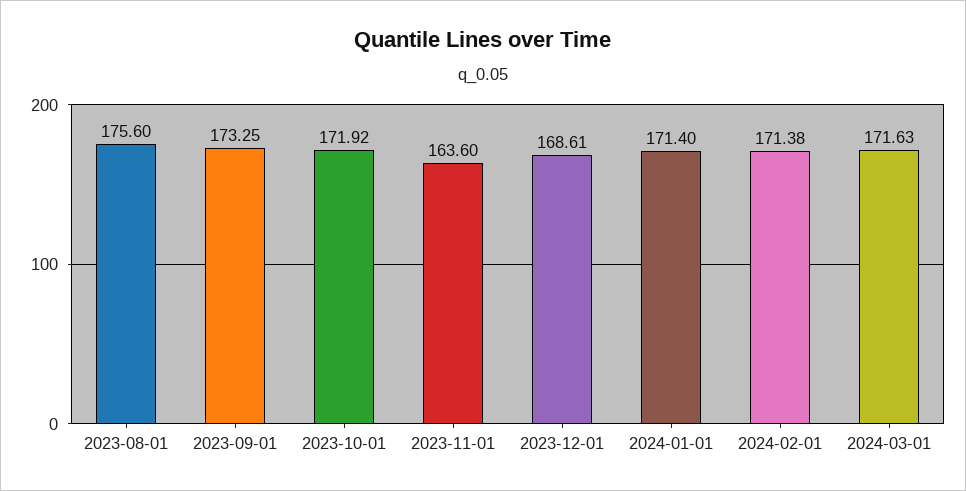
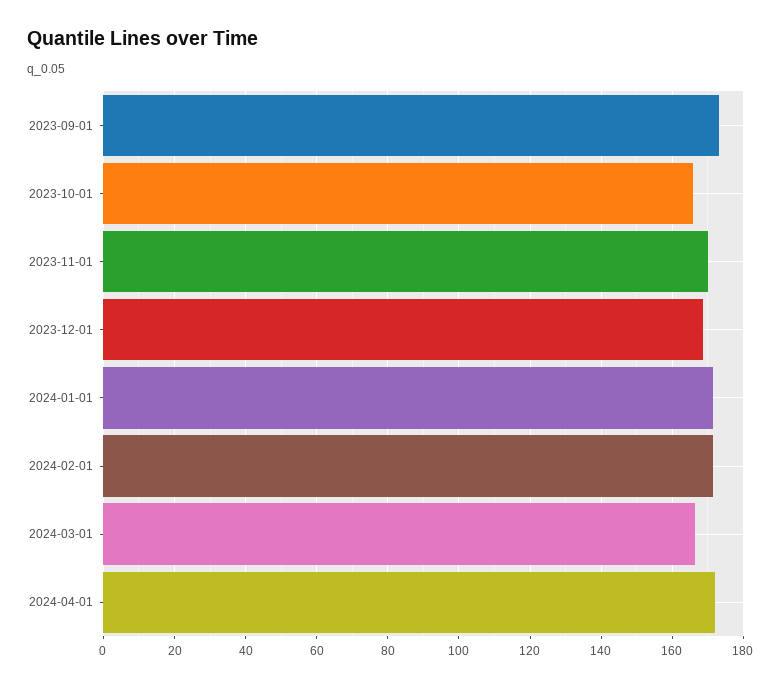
2023-08-01: 175.6 -> none
2023-10-01: 171.92 -> 166
2023-11-01: 163.6 -> 170
2024-03-01: 171.63 -> 166
2024-04-01: none -> 172

